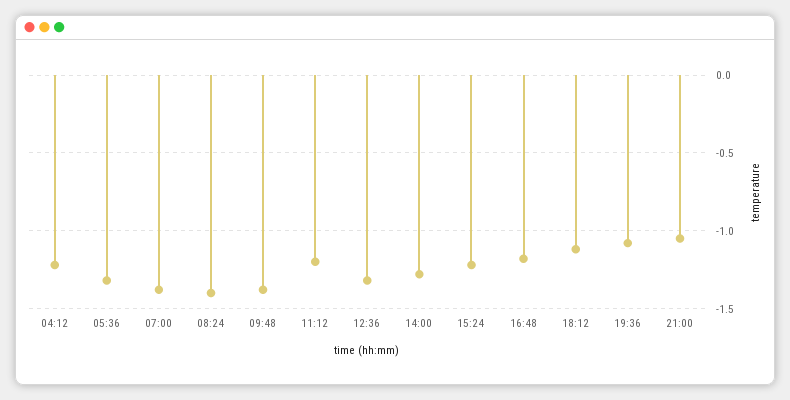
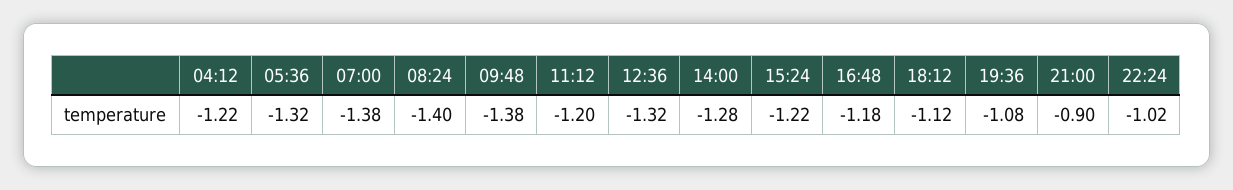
21:00: -1.05 -> -0.9
22:24: none -> -1.02

